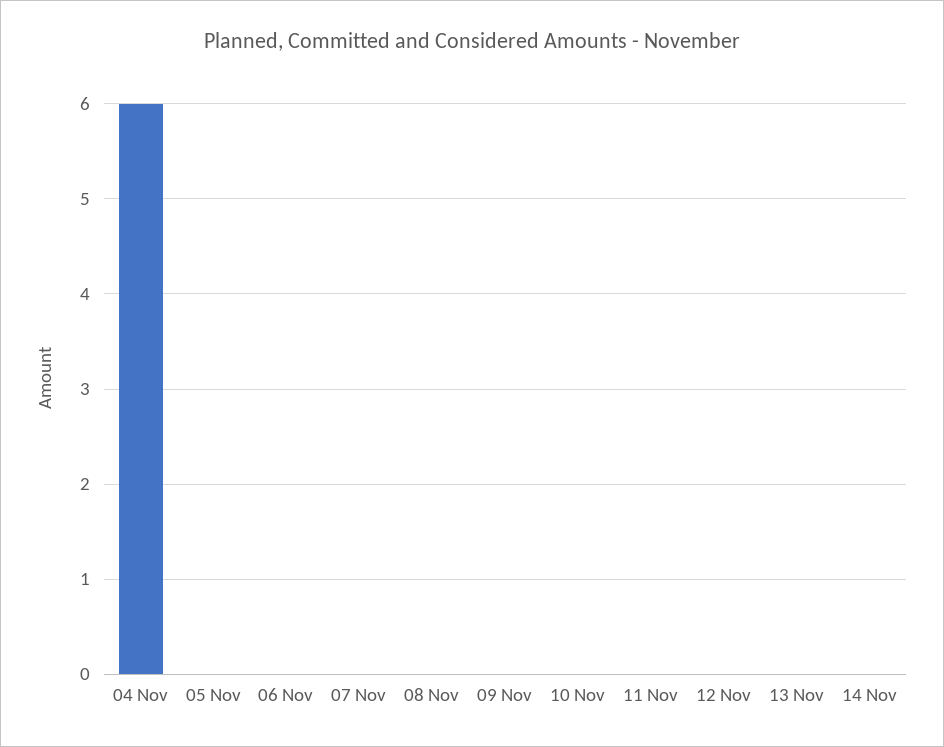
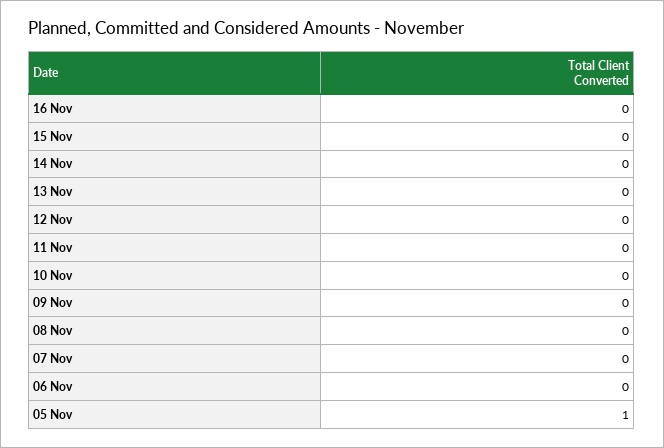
04 Nov: 6 -> none
05 Nov: 0 -> 1
16 Nov: none -> 0
15 Nov: none -> 0

